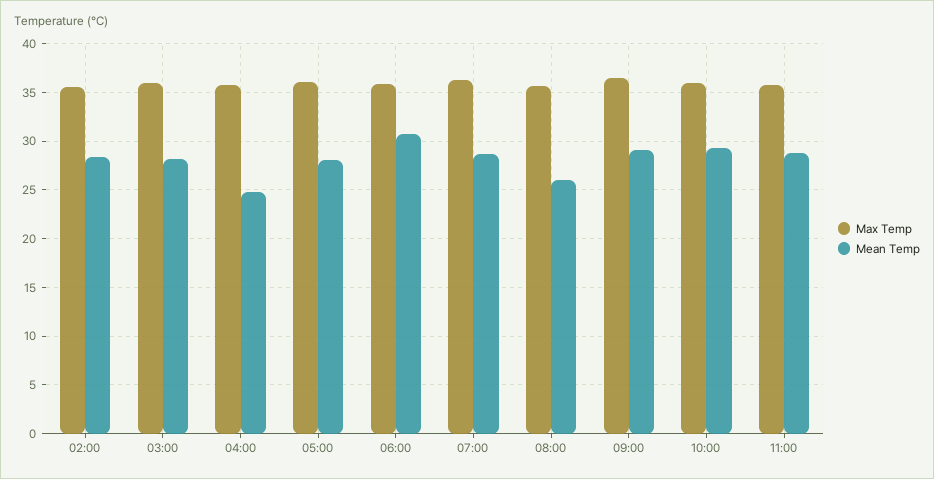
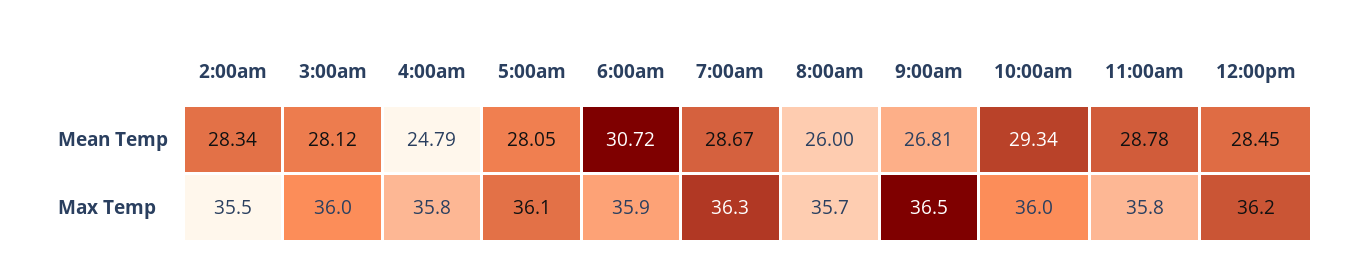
Mean Temp, 09:00: 29 -> 26.81
Mean Temp, 12:00pm: none -> 28.45
Max Temp, 12:00pm: none -> 36.2

